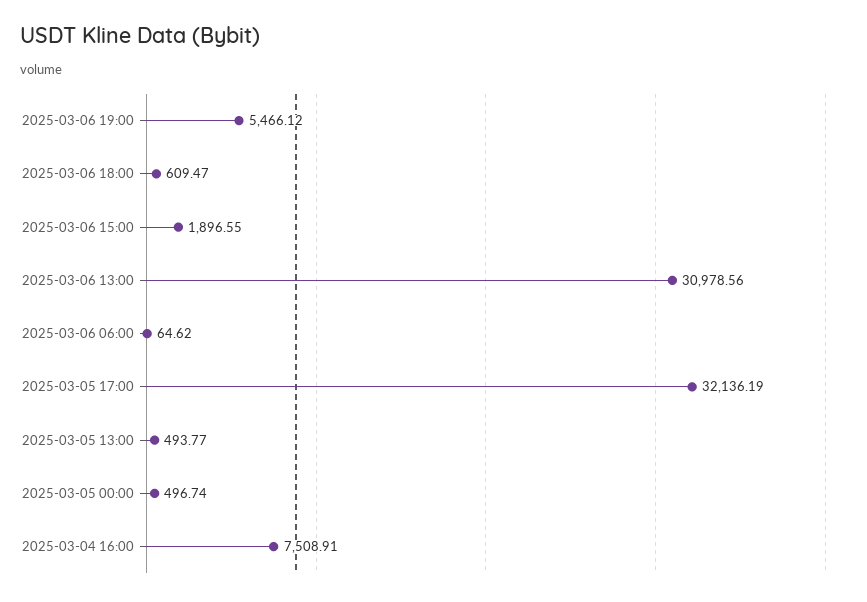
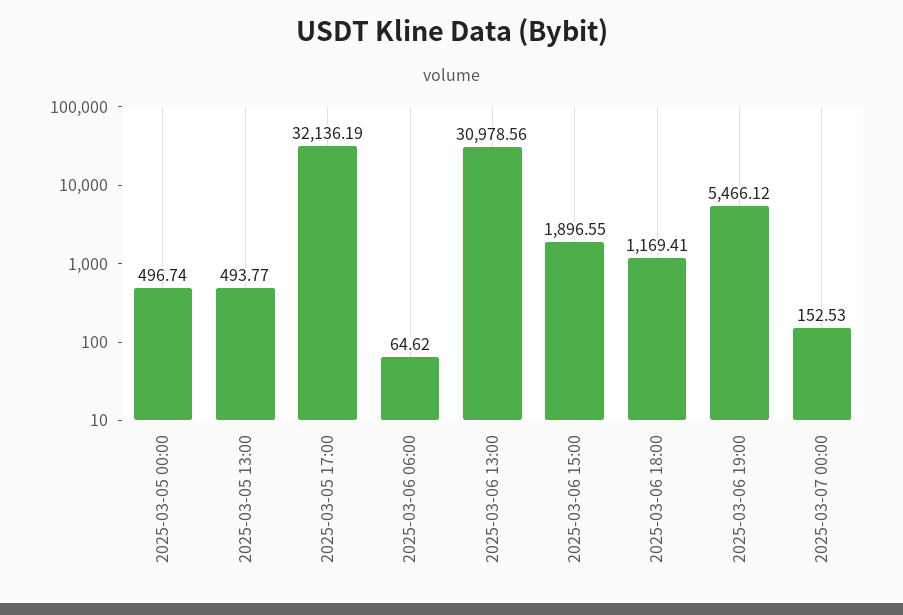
2025-03-06 18:00: 609.47 -> 1169.41
2025-03-04 16:00: 7508.91 -> none
2025-03-07 00:00: none -> 152.53

